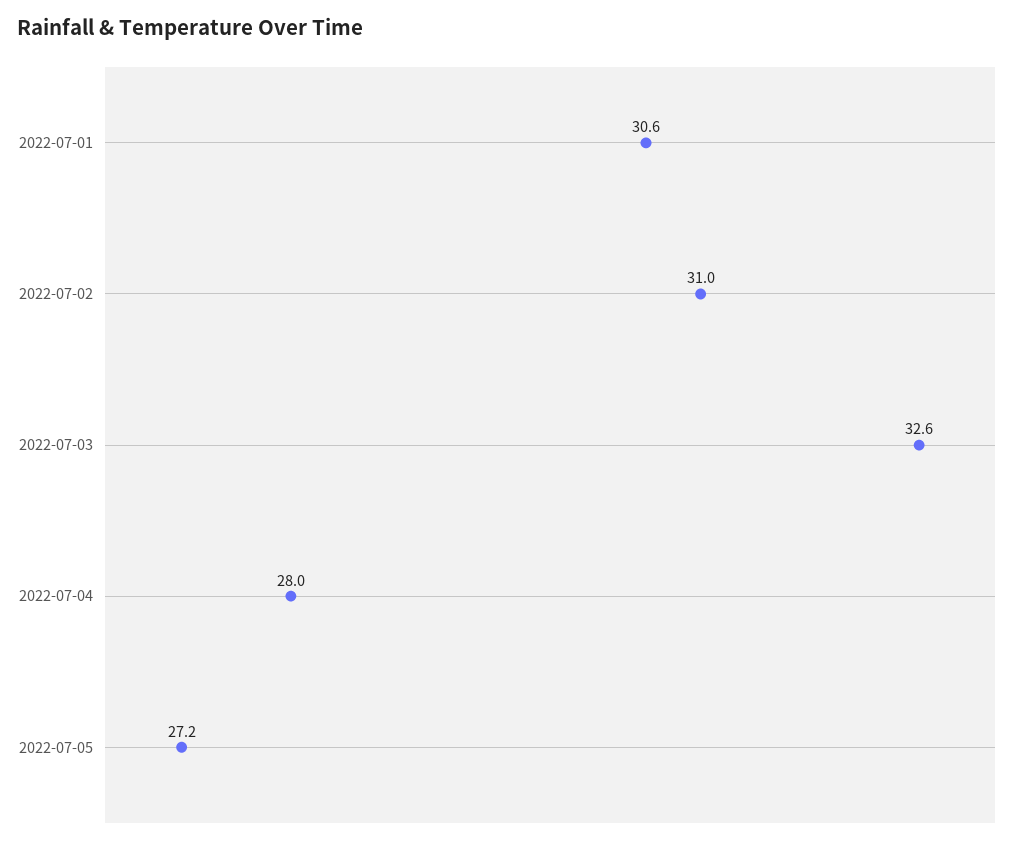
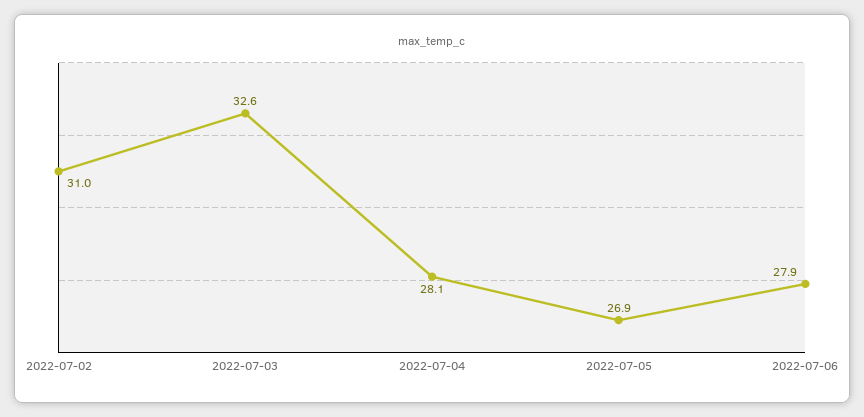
2022-07-01: 30.6 -> none
2022-07-04: 28 -> 28.1
2022-07-05: 27.2 -> 26.9
2022-07-06: none -> 27.9

